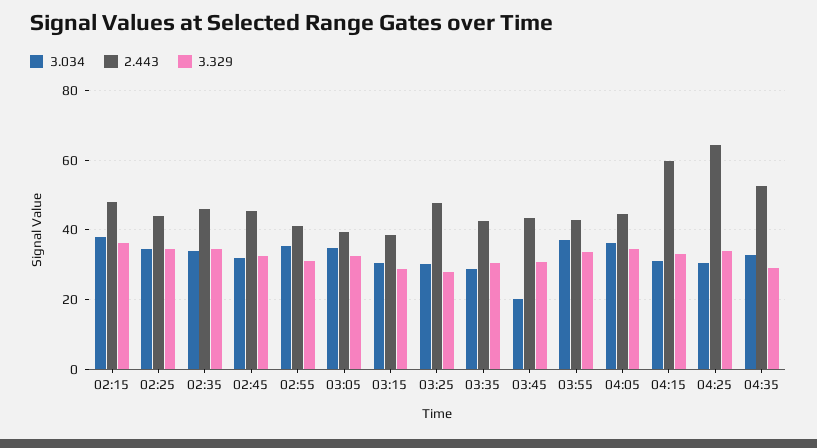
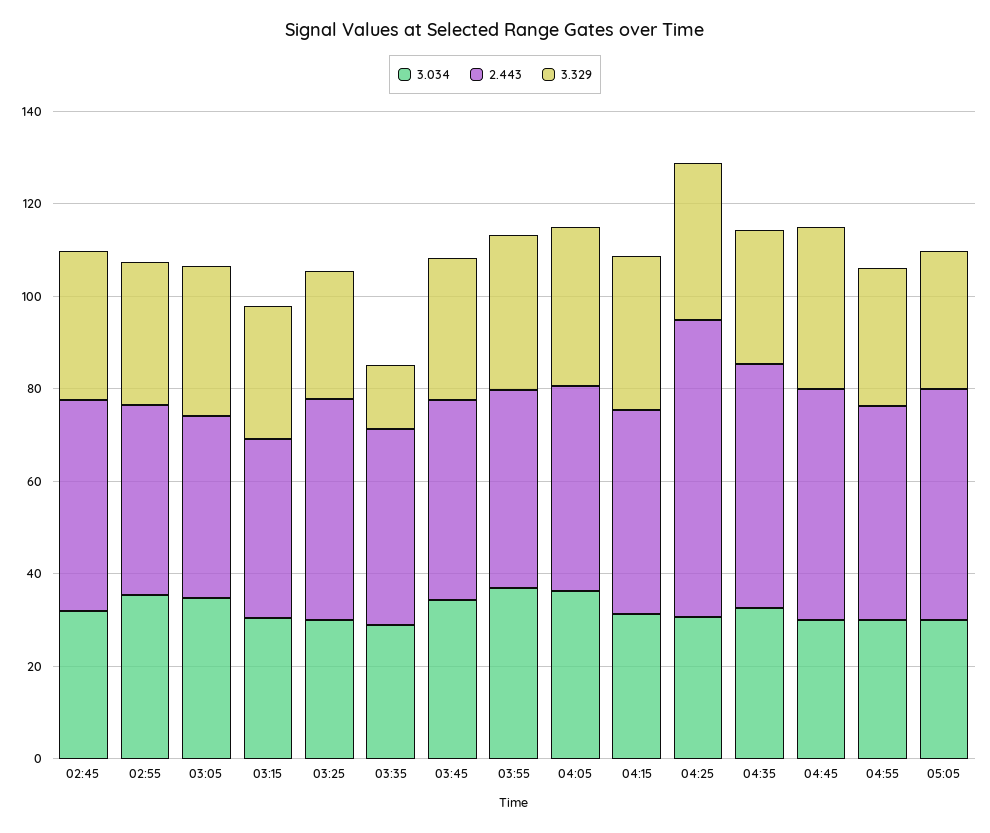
3.034, 02:15: 38 -> none
2.443, 02:15: 48 -> none
3.329, 02:15: 36 -> none
3.034, 02:25: 34 -> none
2.443, 02:25: 44 -> none
3.329, 02:25: 34 -> none
3.034, 02:35: 34 -> none
2.443, 02:35: 46 -> none
3.329, 02:35: 34 -> none
3.329, 03:35: 30 -> 15
3.034, 03:45: 20 -> 35
2.443, 04:15: 60 -> 45
3.034, 04:45: none -> 30
2.443, 04:45: none -> 50
3.329, 04:45: none -> 35
3.034, 04:55: none -> 30
2.443, 04:55: none -> 45
3.329, 04:55: none -> 30
3.034, 05:05: none -> 30
2.443, 05:05: none -> 50
3.329, 05:05: none -> 30

